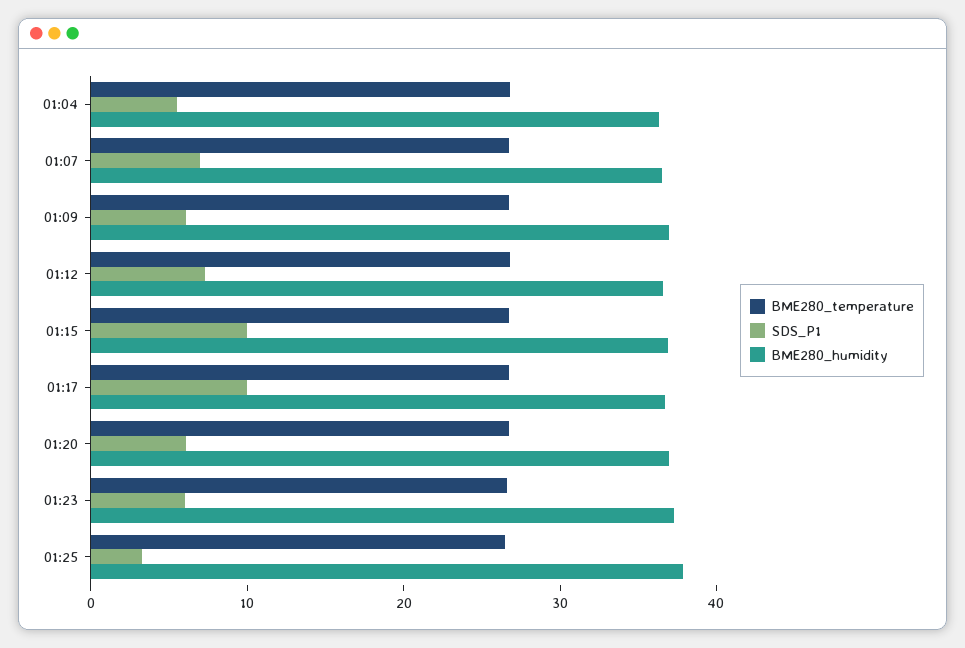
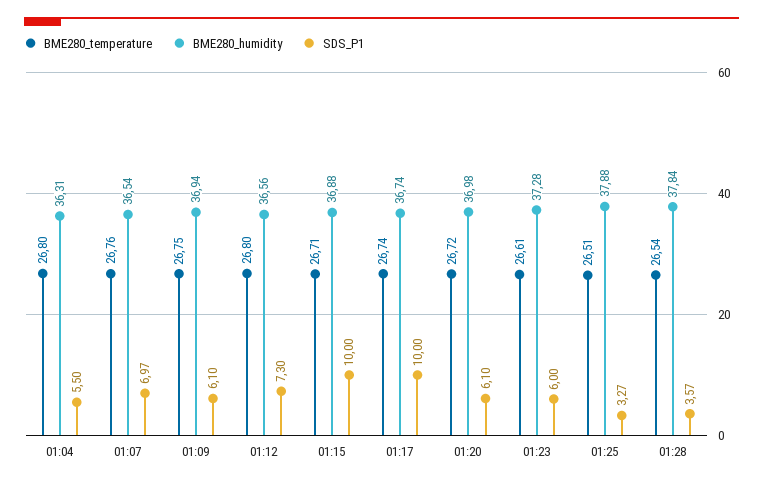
BME280_temperature, 01:28: none -> 26.54
BME280_humidity, 01:28: none -> 37.84
SDS_P1, 01:28: none -> 3.57

